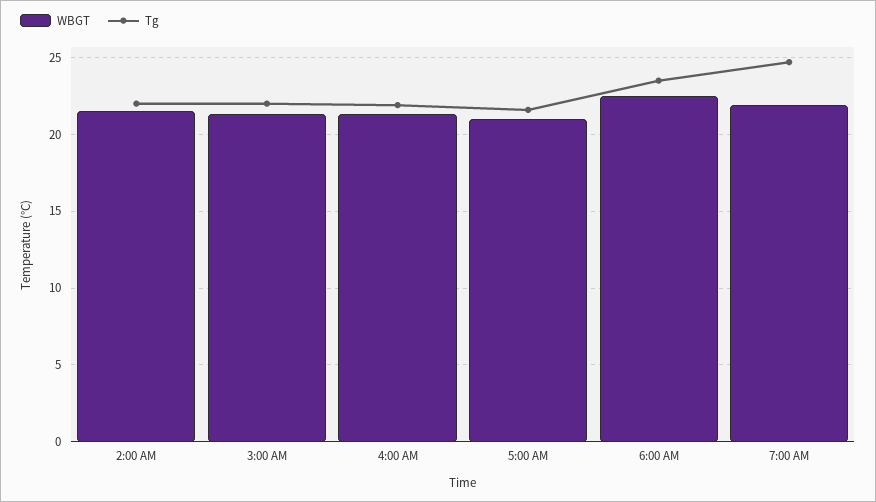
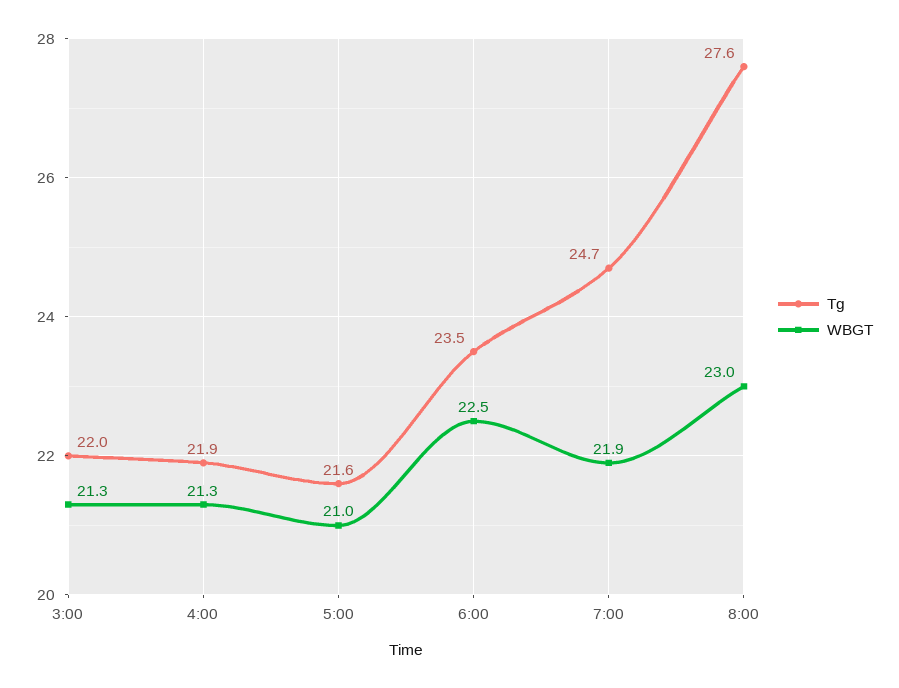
WBGT, 2:00 AM: 21.5 -> none
Tg, 2:00 AM: 22 -> none
Tg, 8:00: none -> 27.6
WBGT, 8:00: none -> 23

